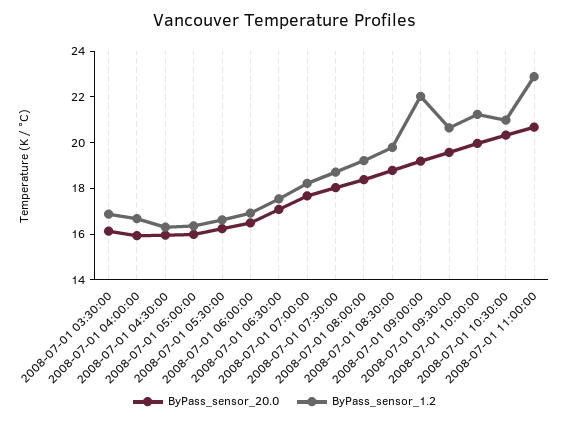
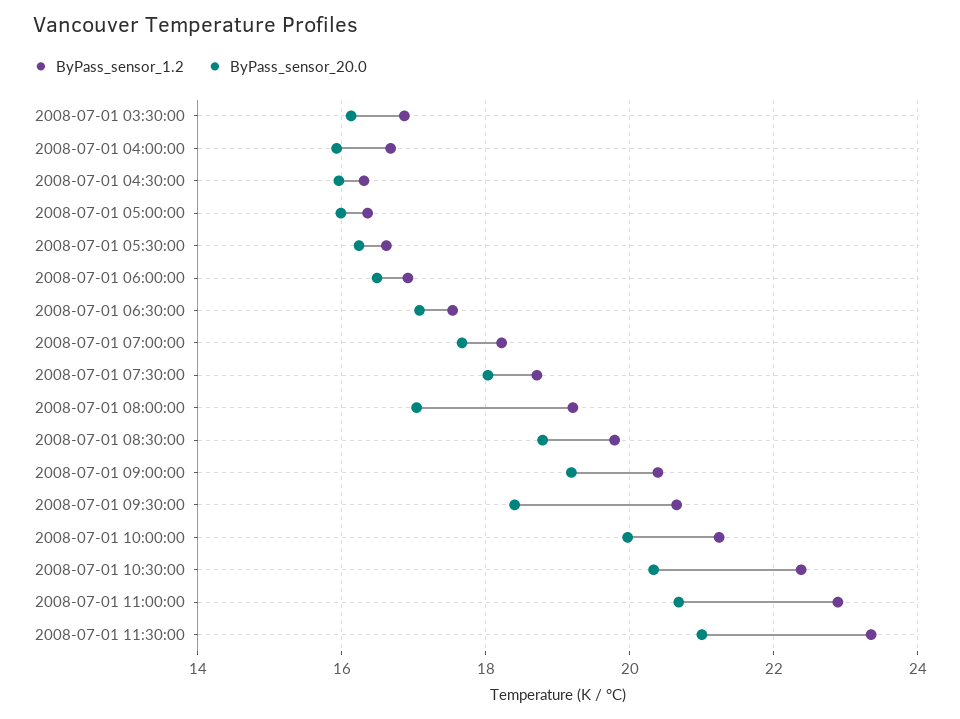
ByPass_sensor_20.0, 2008-07-01 08:00:00: 18.5 -> 17
ByPass_sensor_1.2, 2008-07-01 09:00:00: 22 -> 20.4
ByPass_sensor_20.0, 2008-07-01 09:30:00: 19.5 -> 18.4
ByPass_sensor_1.2, 2008-07-01 10:30:00: 21 -> 22.4
ByPass_sensor_1.2, 2008-07-01 11:30:00: none -> 23.4
ByPass_sensor_20.0, 2008-07-01 11:30:00: none -> 21

